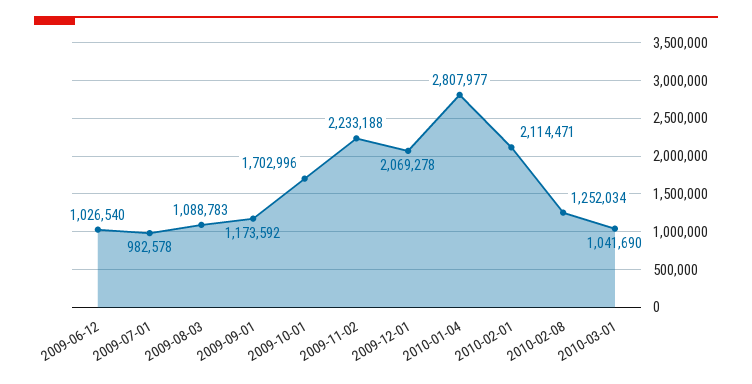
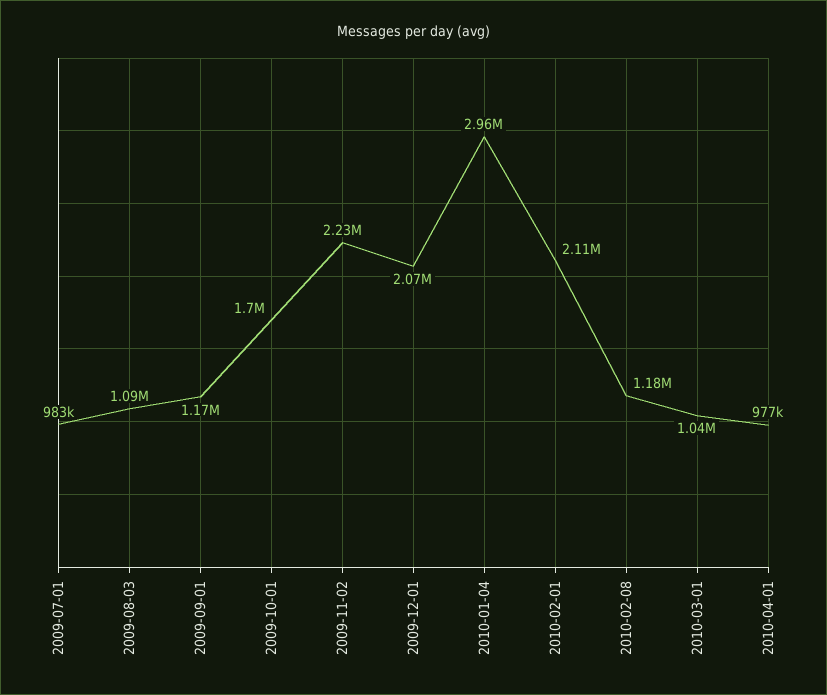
2009-06-12: 1026540 -> none
2010-01-04: 2807977 -> 2960000
2010-02-08: 1252034 -> 1180000
2010-04-01: none -> 977000

